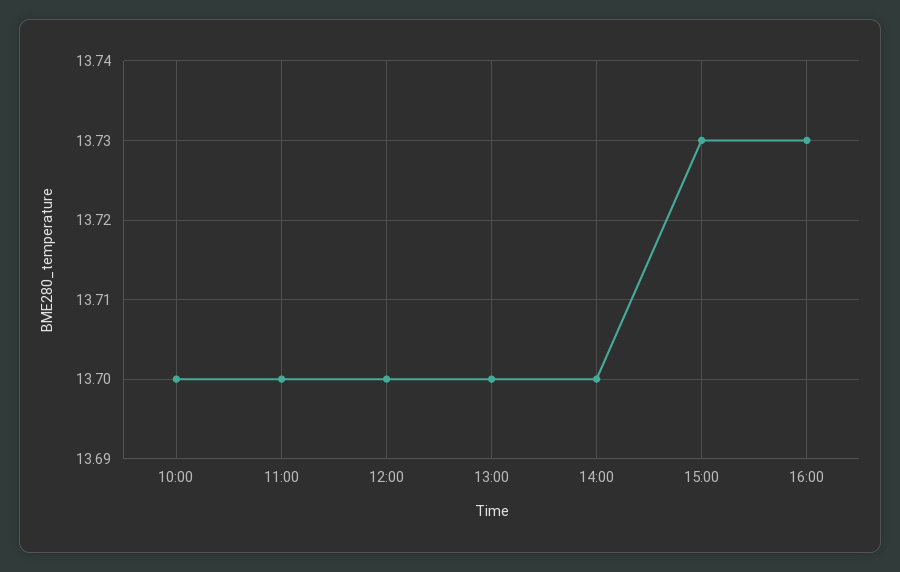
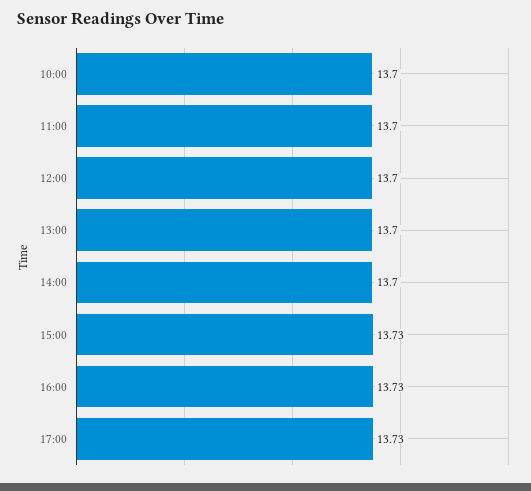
17:00: none -> 13.73

